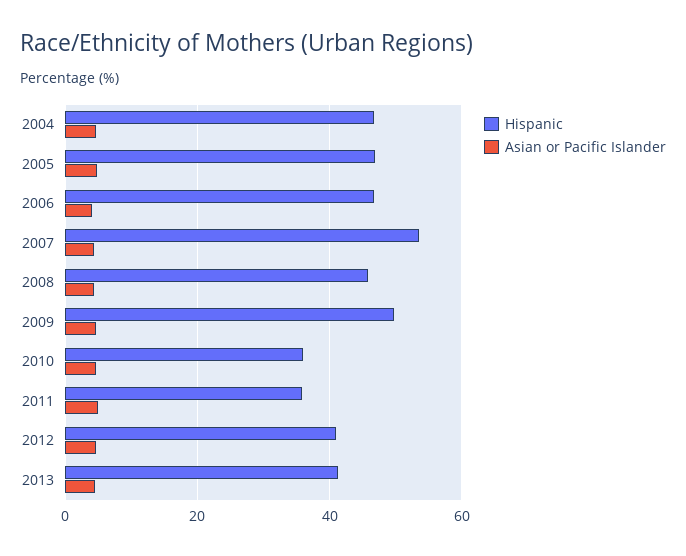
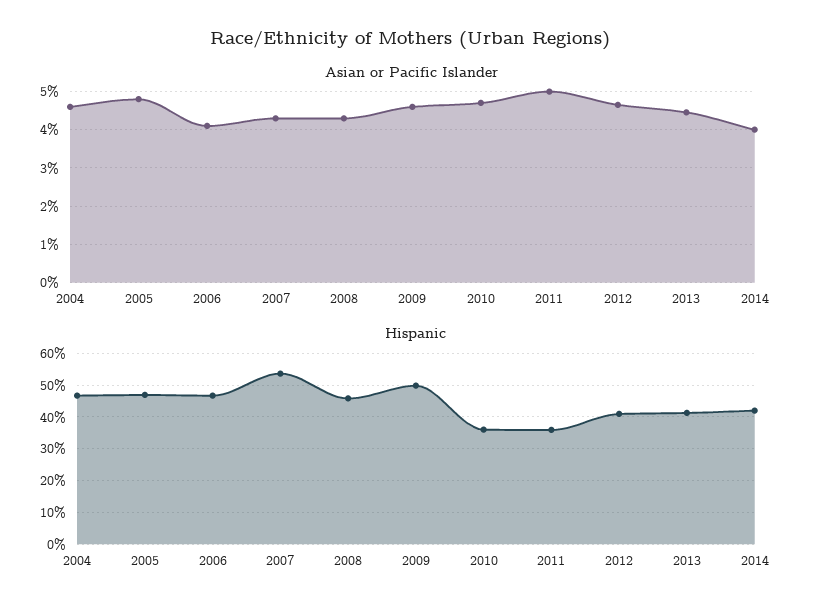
Asian or Pacific Islander, 2014: none -> 4
Hispanic, 2014: none -> 42

